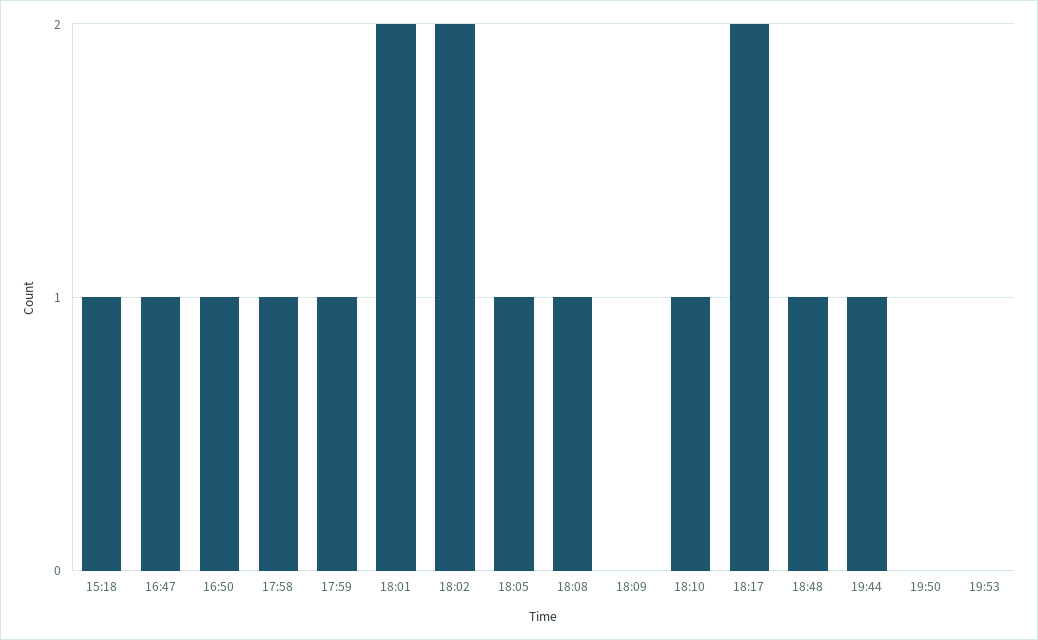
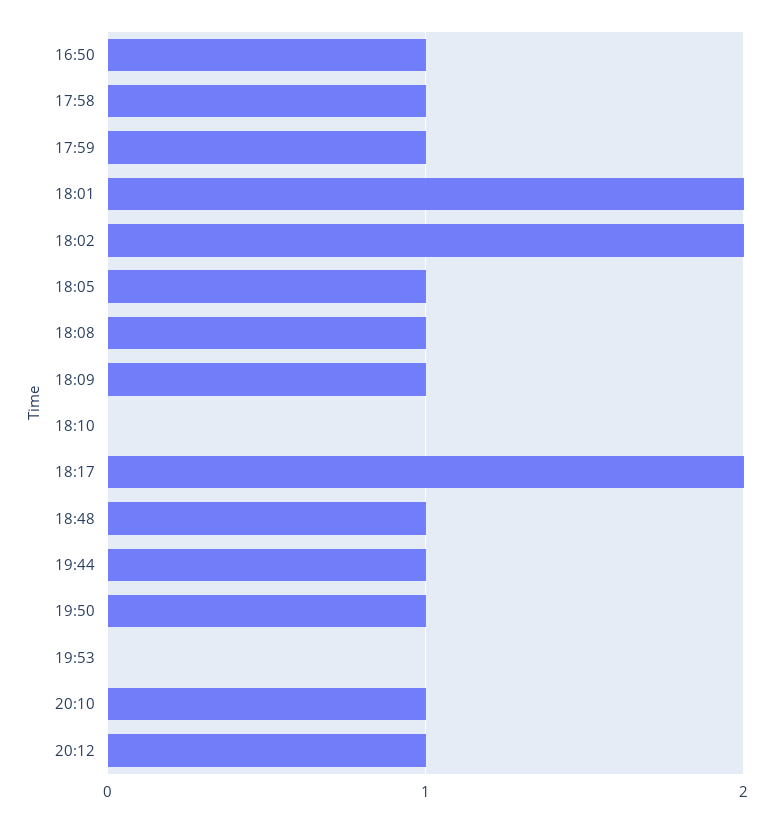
15:18: 1 -> none
16:47: 1 -> none
18:09: 0 -> 1
18:10: 1 -> 0
19:50: 0 -> 1
20:10: none -> 1
20:12: none -> 1

